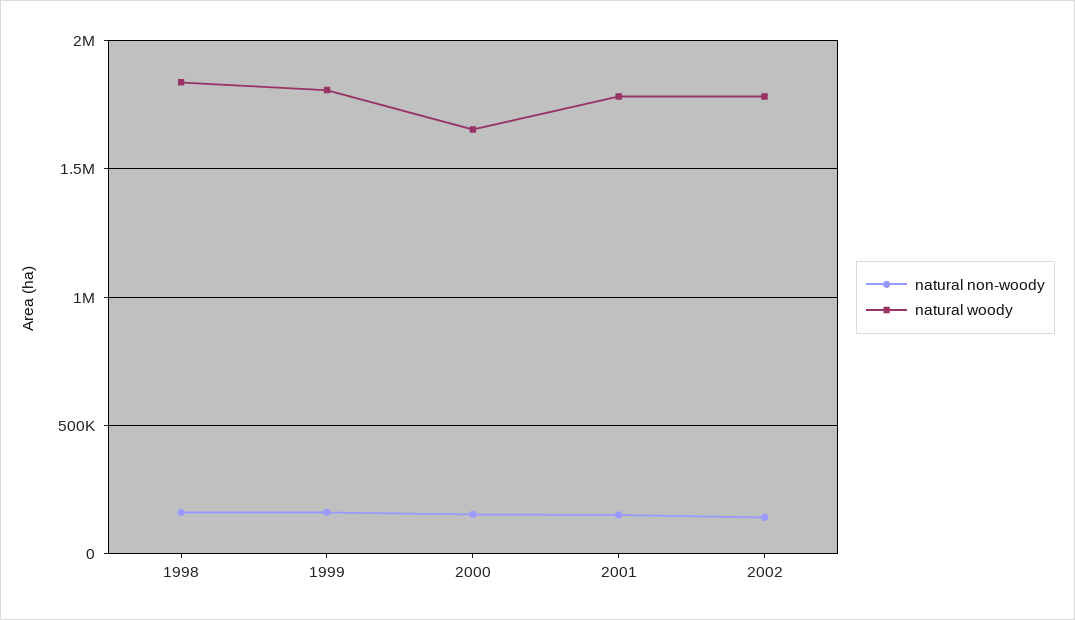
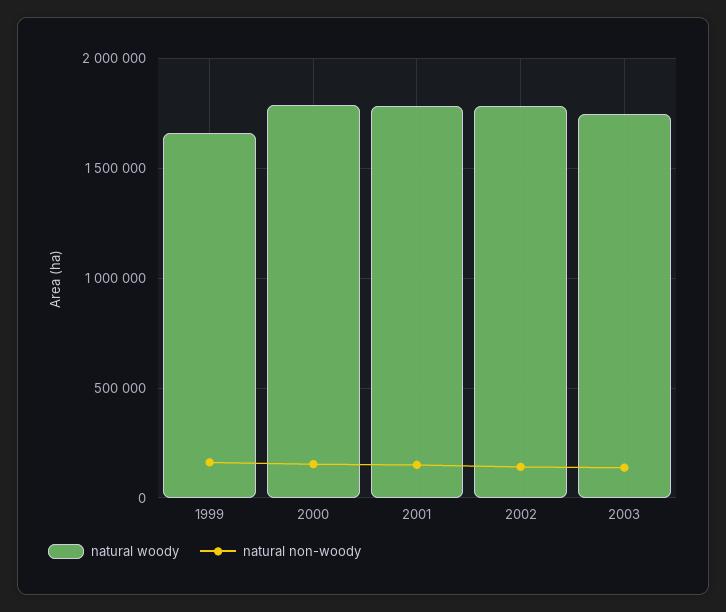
natural non-woody, 1998: 150000 -> none
natural woody, 1998: 1850000 -> none
natural woody, 1999: 1800000 -> 1650000
natural woody, 2000: 1650000 -> 1800000
natural woody, 2003: none -> 1750000
natural non-woody, 2003: none -> 150000

